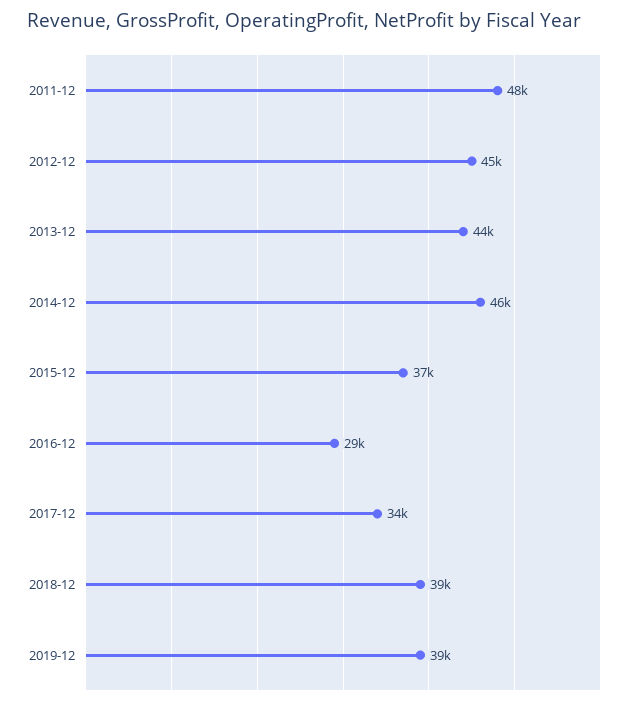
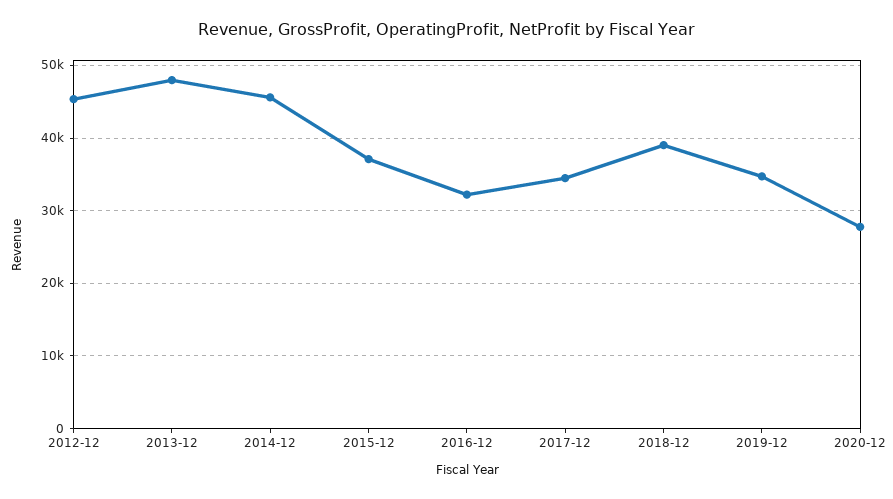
2011-12: 48000 -> none
2013-12: 44000 -> 48000
2016-12: 29000 -> 32000
2019-12: 39000 -> 35000
2020-12: none -> 28000

